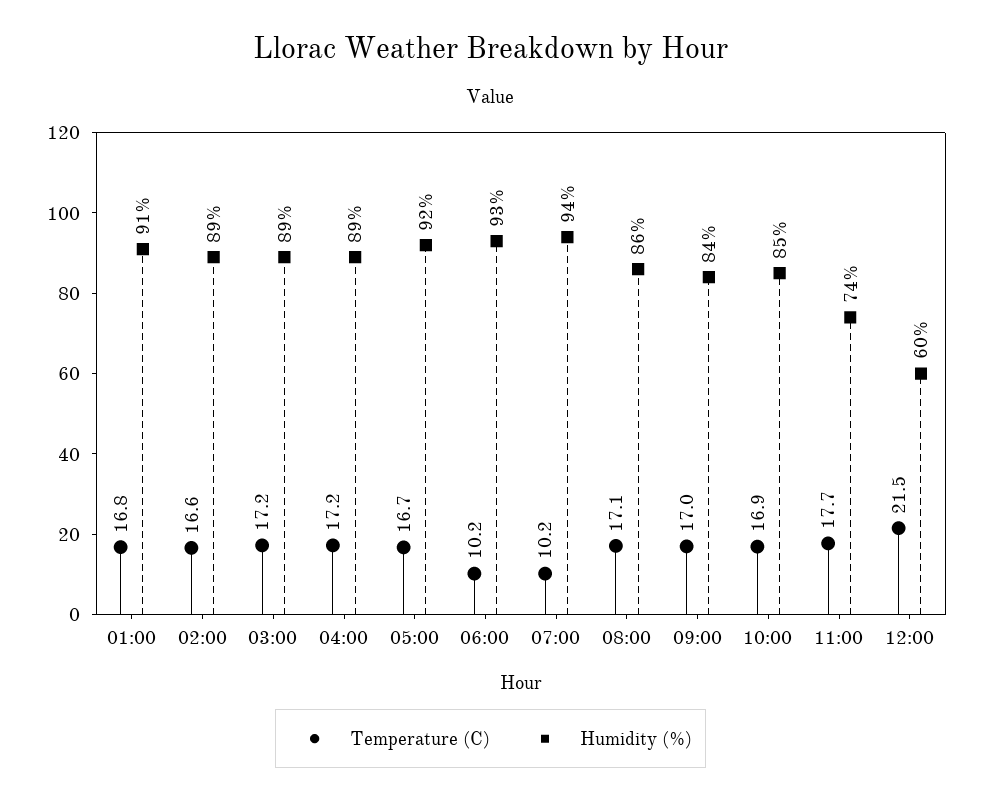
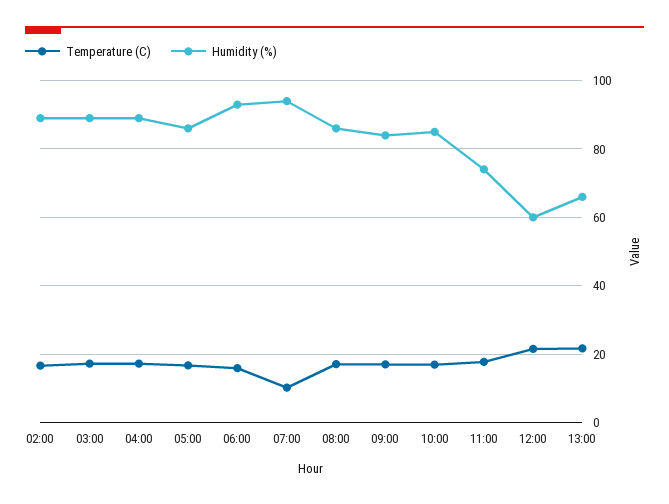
Temperature (C), 01:00: 16.8 -> none
Humidity (%), 01:00: 91 -> none
Humidity (%), 05:00: 92 -> 86
Temperature (C), 06:00: 10.2 -> 16
Temperature (C), 13:00: none -> 22
Humidity (%), 13:00: none -> 66

